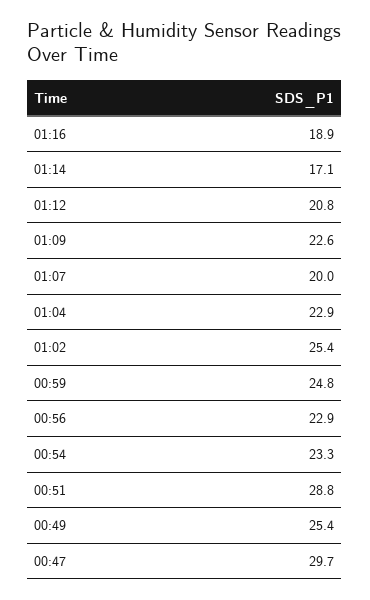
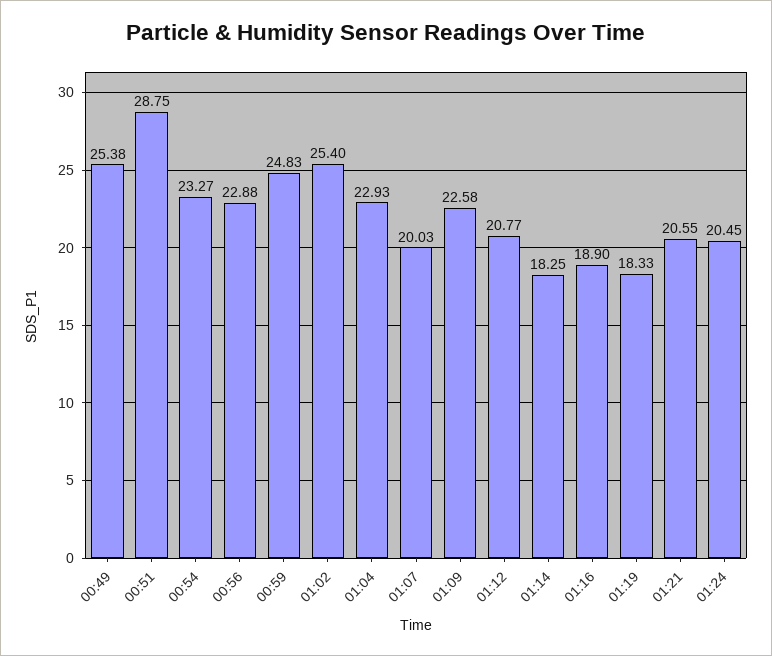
01:14: 17.1 -> 18.25
00:47: 29.7 -> none
01:19: none -> 18.33
01:21: none -> 20.55
01:24: none -> 20.45

